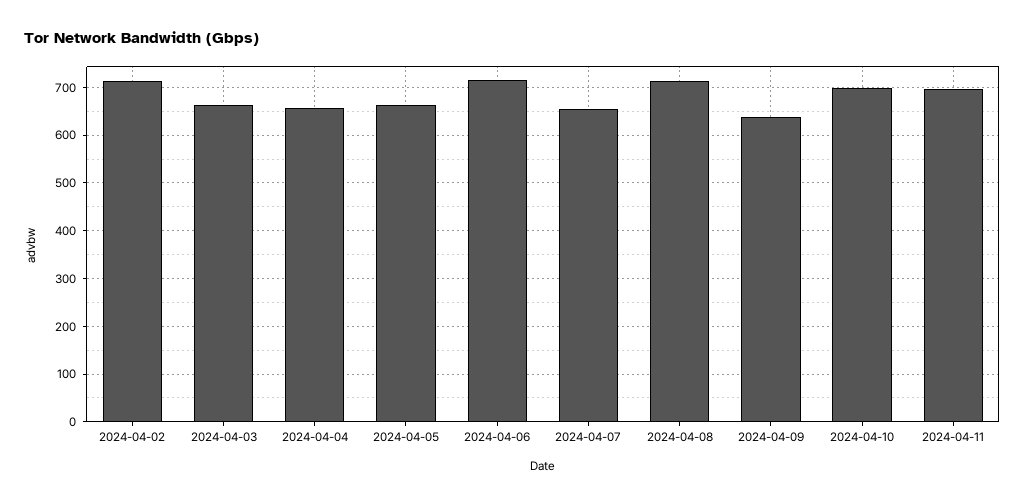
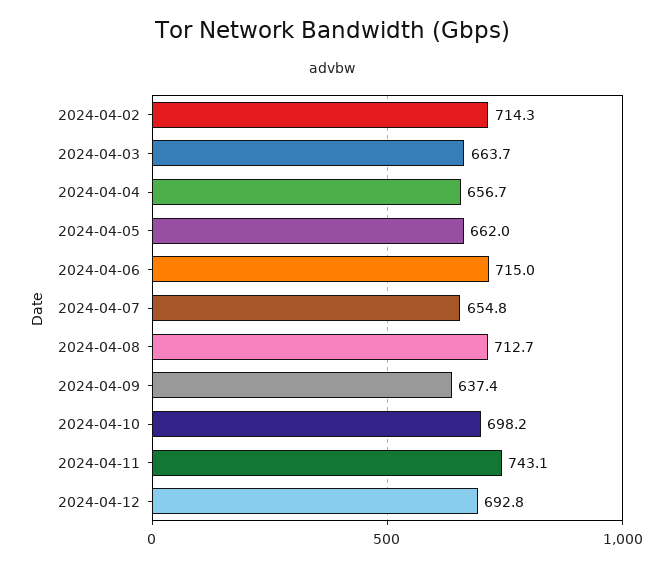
2024-04-11: 700 -> 743.1
2024-04-12: none -> 692.8

